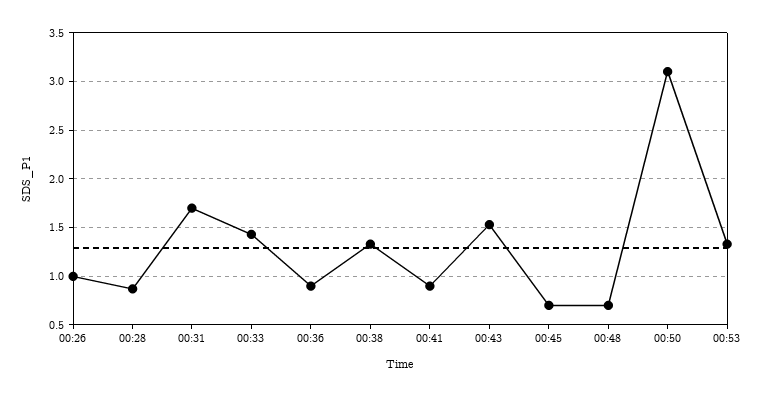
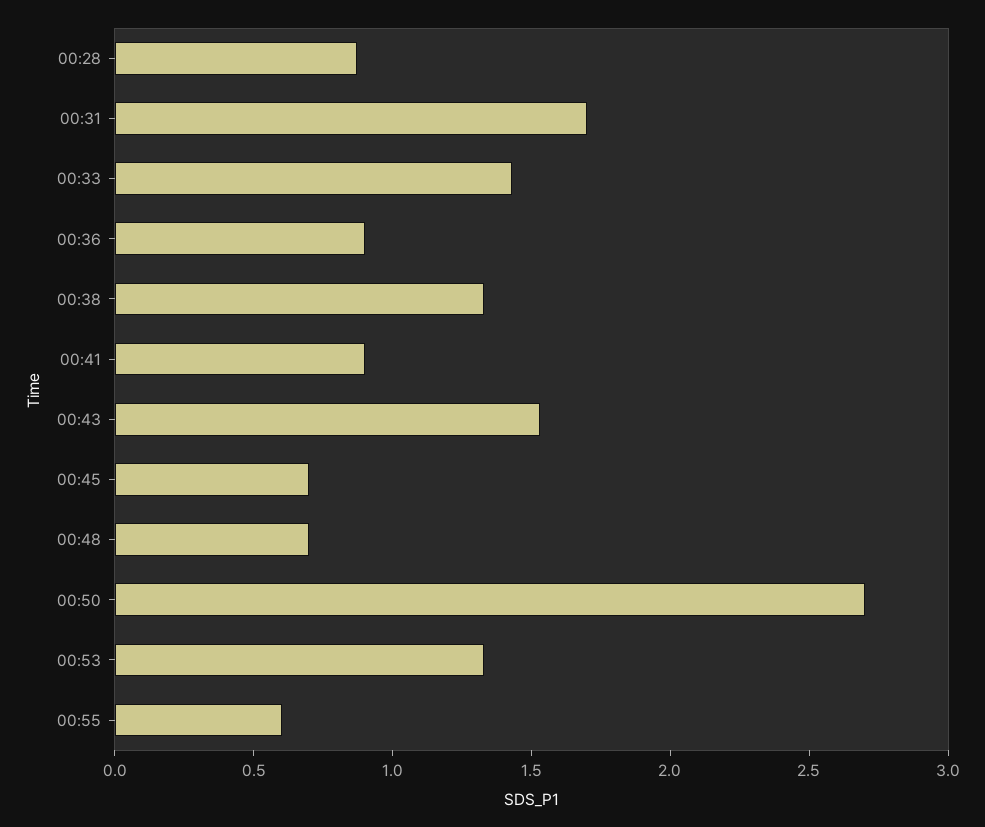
00:26: 1 -> none
00:50: 3.1 -> 2.7
00:55: none -> 0.6

